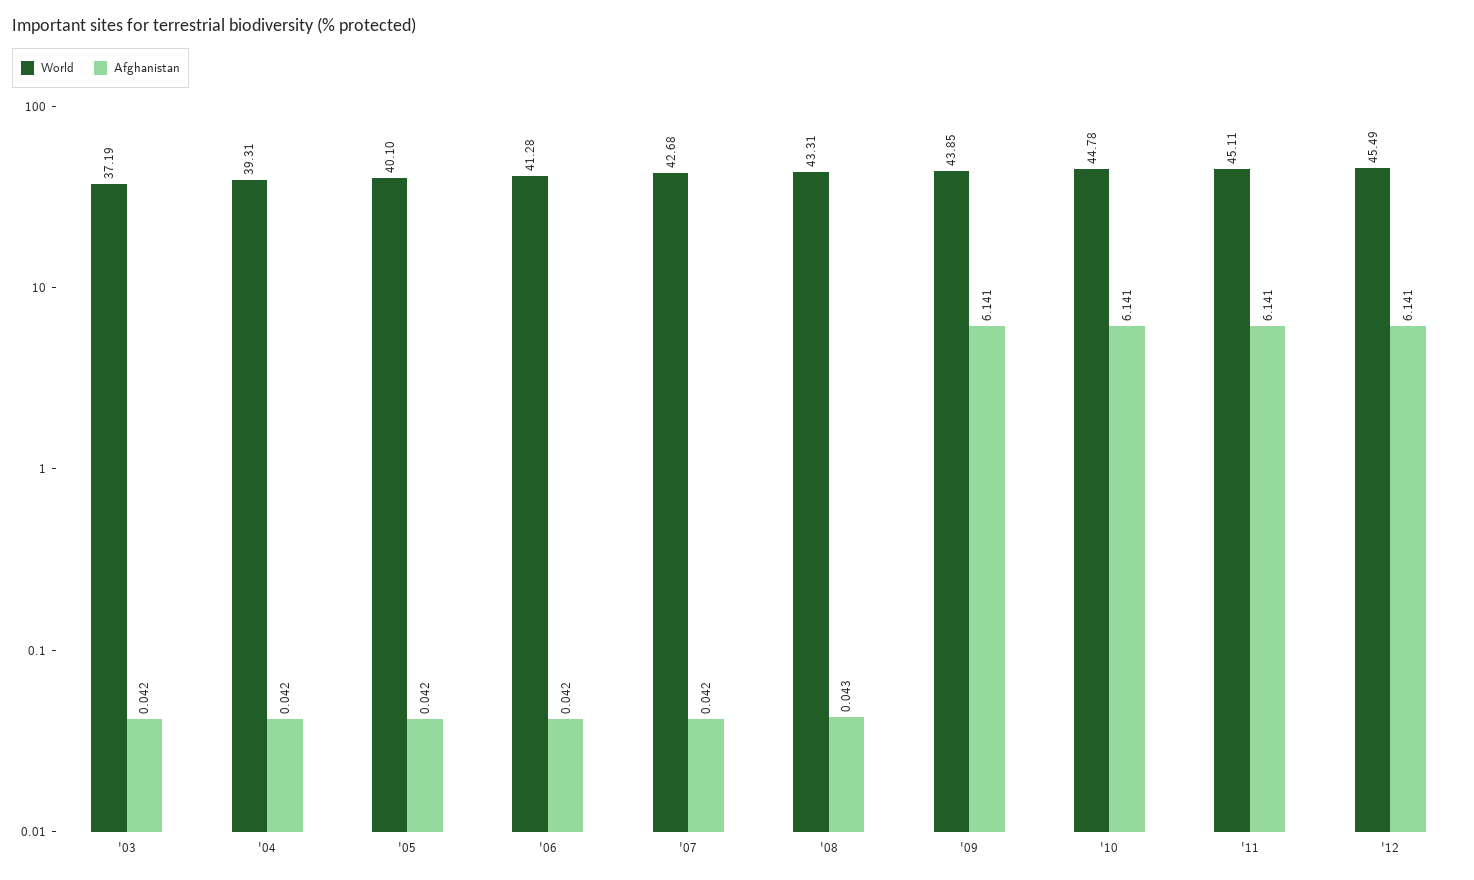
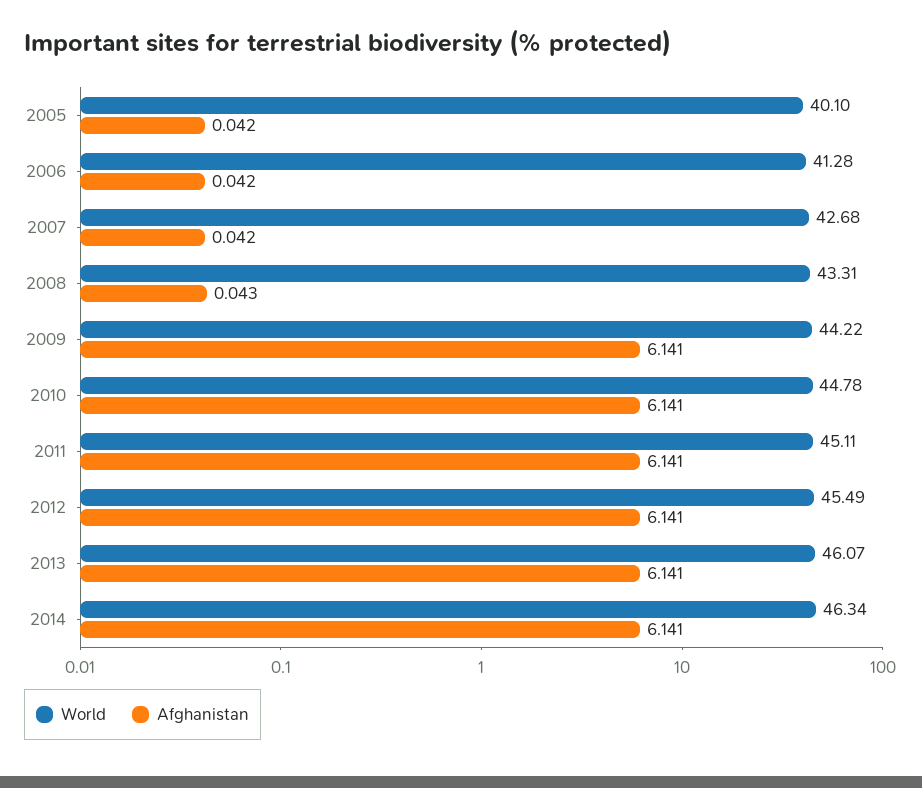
World, '03: 37.19 -> none
Afghanistan, '03: 0.042 -> none
World, '04: 39.31 -> none
Afghanistan, '04: 0.042 -> none
World, '09: 43.85 -> 44.22
World, 2013: none -> 46.07
Afghanistan, 2013: none -> 6.141
World, 2014: none -> 46.34
Afghanistan, 2014: none -> 6.141

